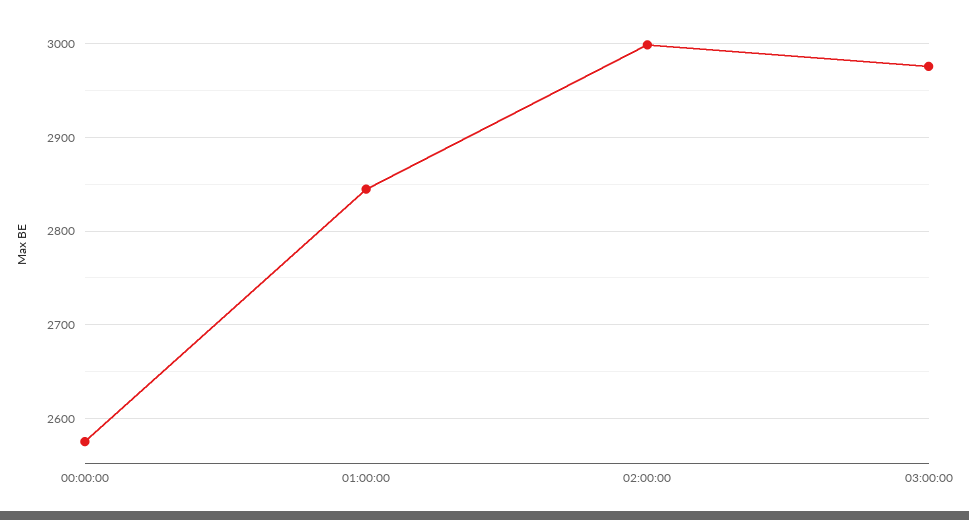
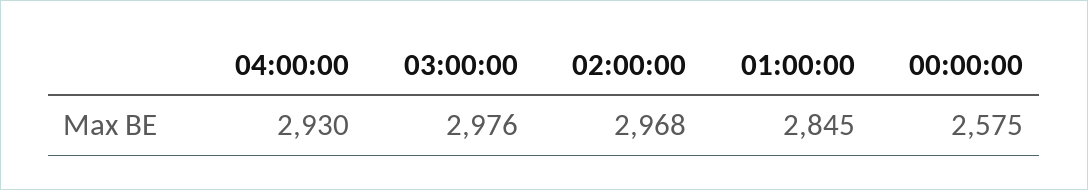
02:00:00: 3000 -> 2968
04:00:00: none -> 2930

